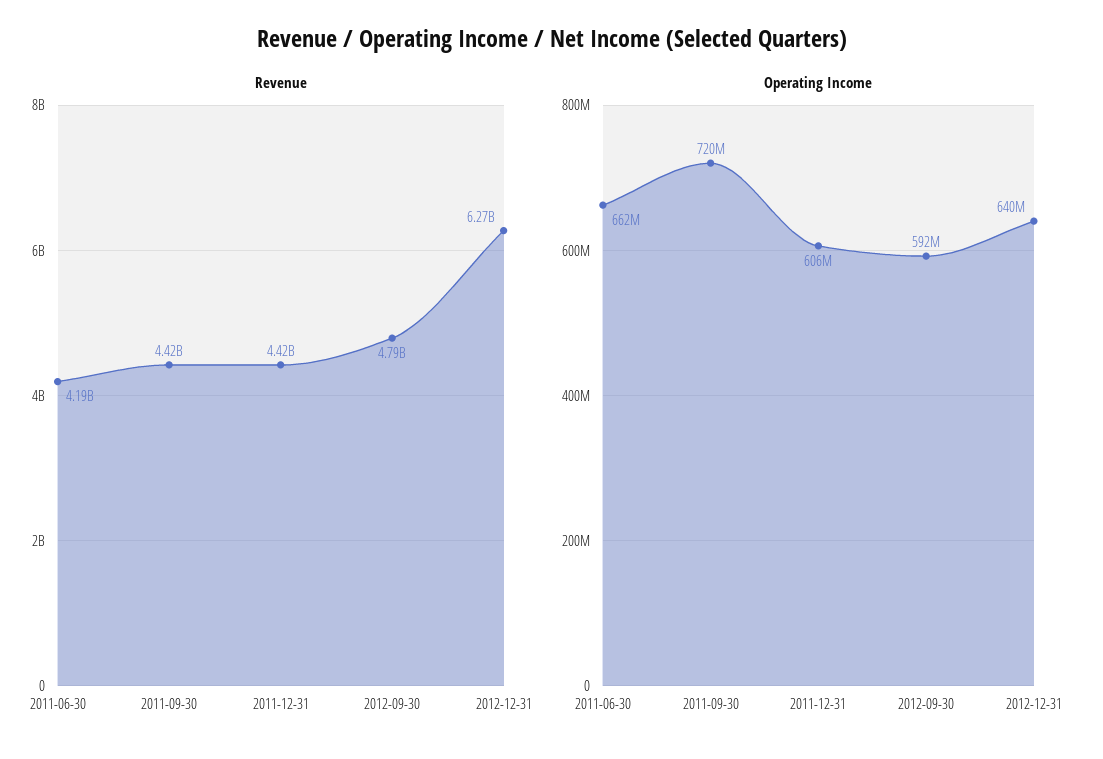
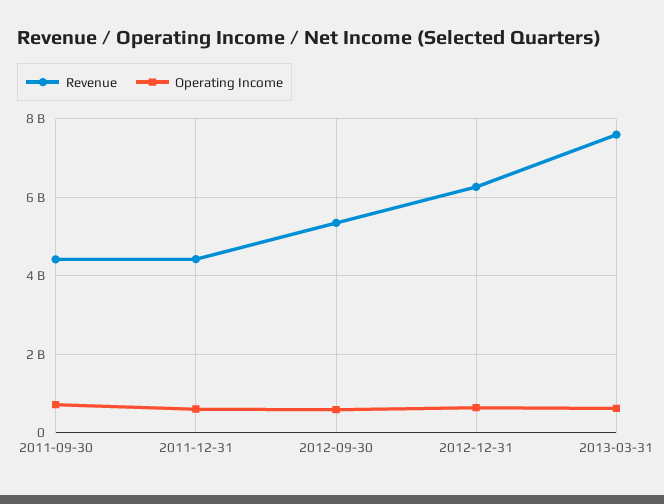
Revenue, 2011-06-30: 4190000000 -> none
Revenue, 2012-09-30: 4790000000 -> 5400000000
Operating Income, 2011-06-30: 662000000 -> none
Revenue, 2013-03-31: none -> 7600000000
Operating Income, 2013-03-31: none -> 600000000

